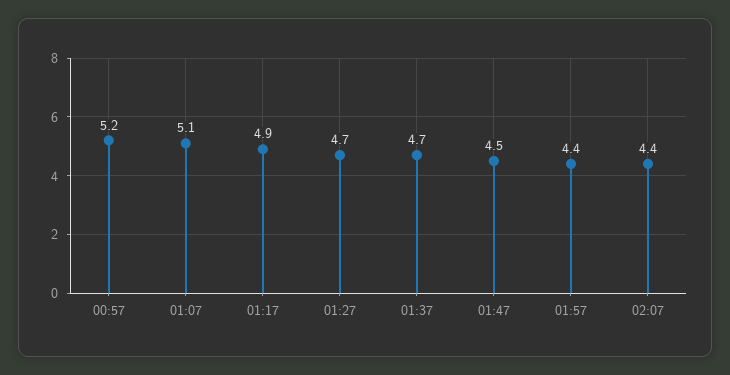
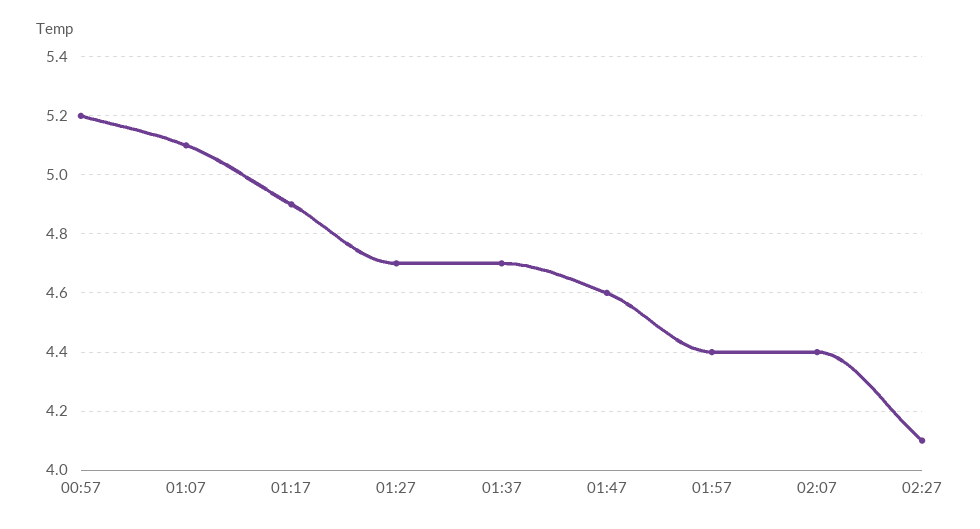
01:47: 4.5 -> 4.6
02:27: none -> 4.1

